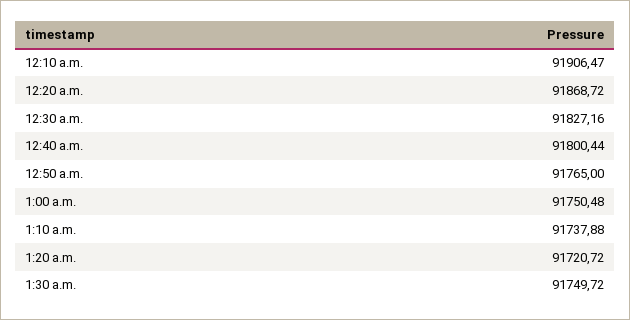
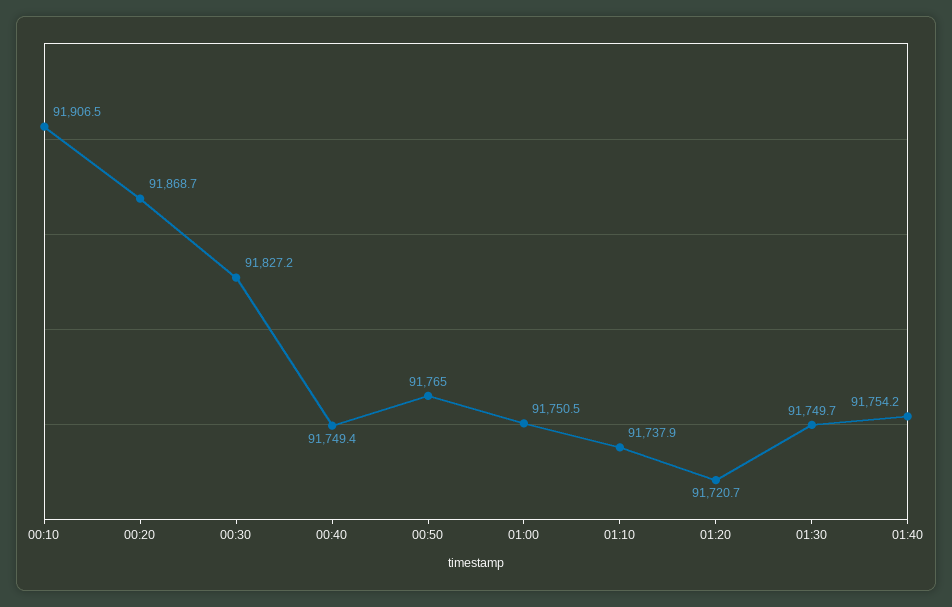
12:40 a.m.: 91800.44 -> 91749.4
01:40: none -> 91754.2

